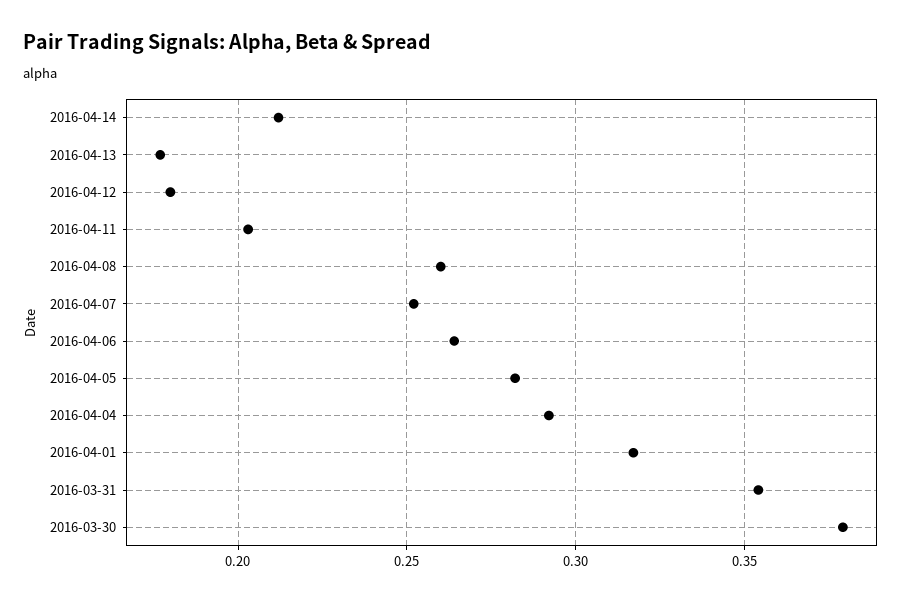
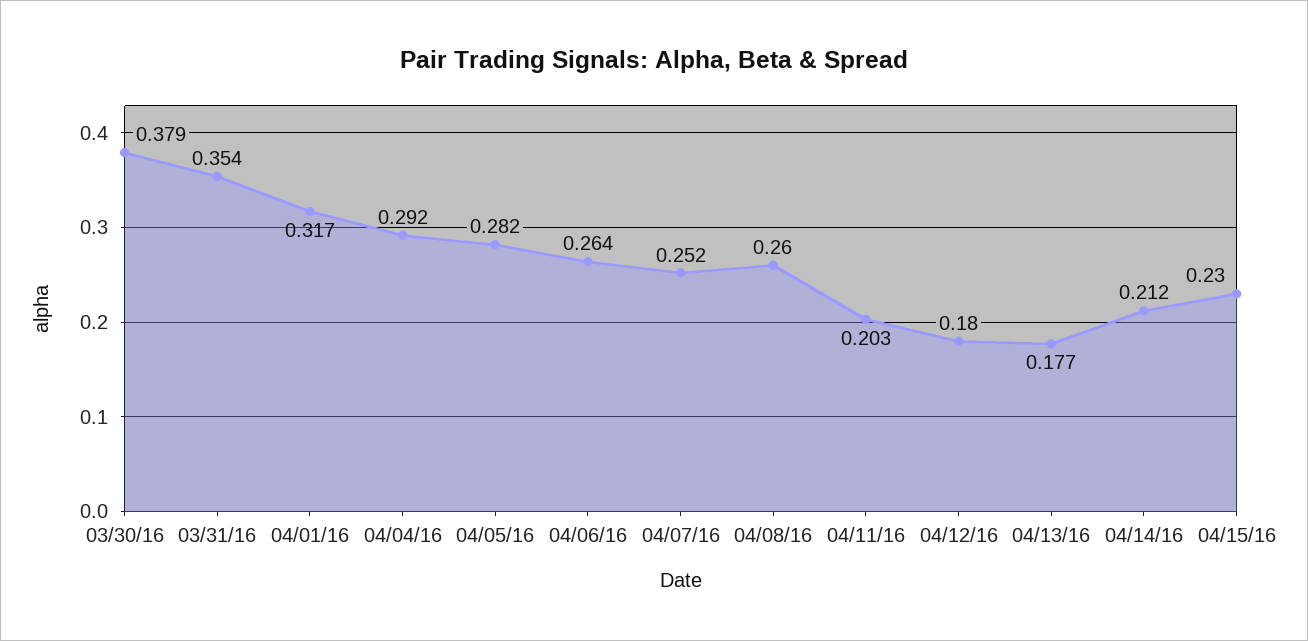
04/15/16: none -> 0.23

